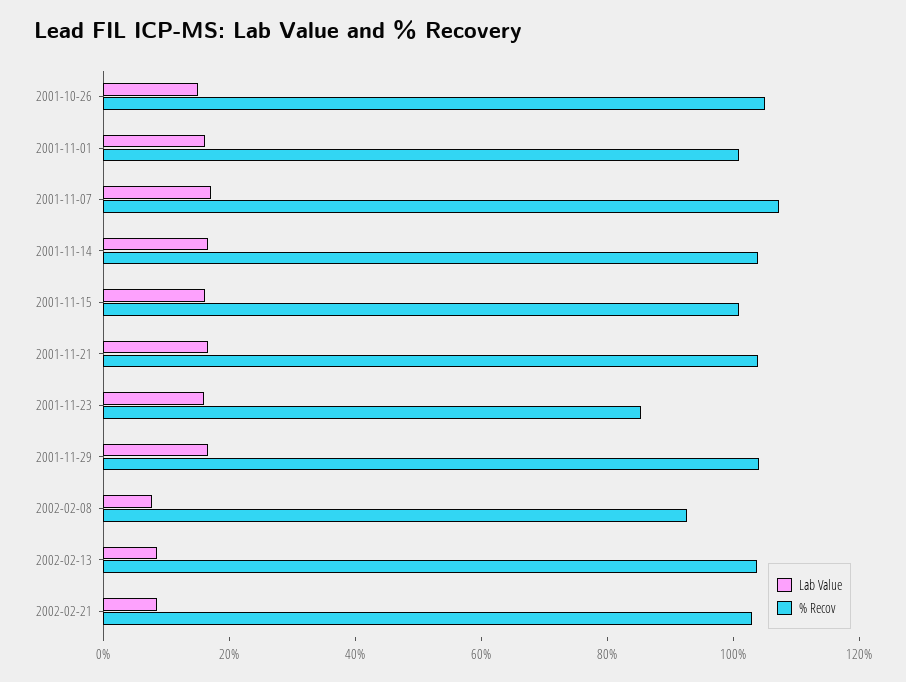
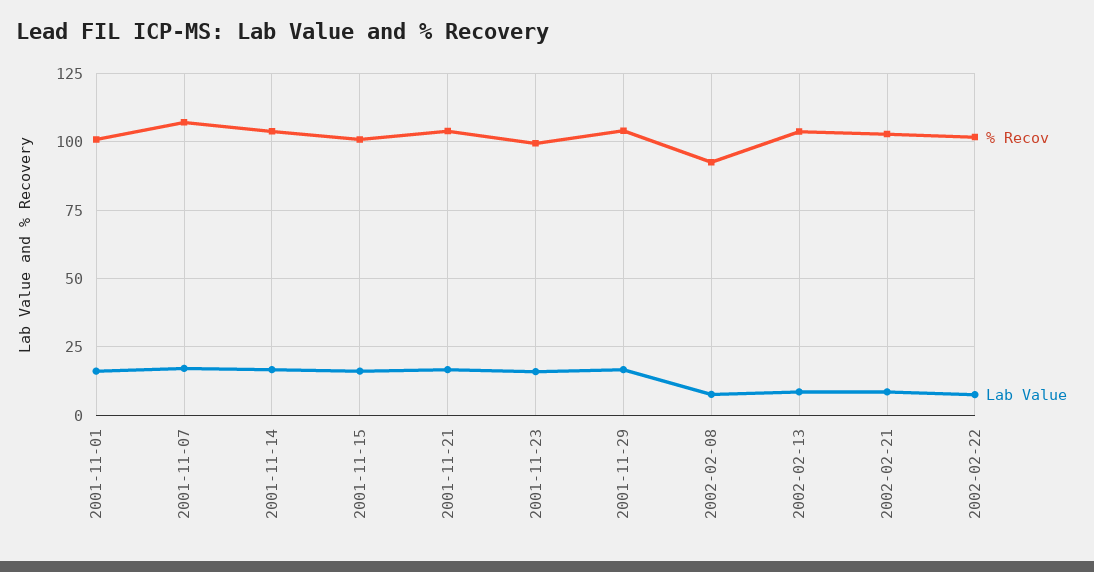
Lab Value, 2001-10-26: 15 -> none
% Recov, 2001-10-26: 105 -> none
% Recov, 2001-11-23: 85 -> 100
% Recov, 2002-02-22: none -> 102.5
Lab Value, 2002-02-22: none -> 7.5

